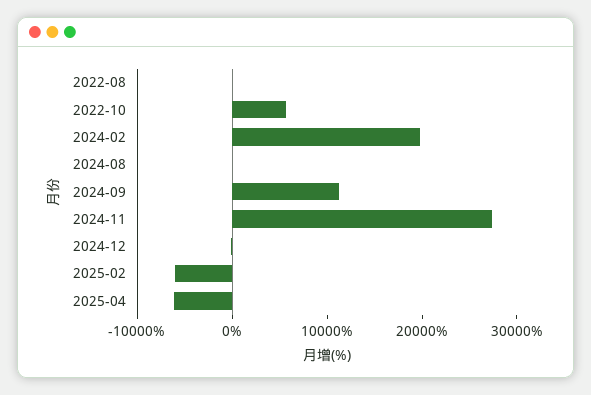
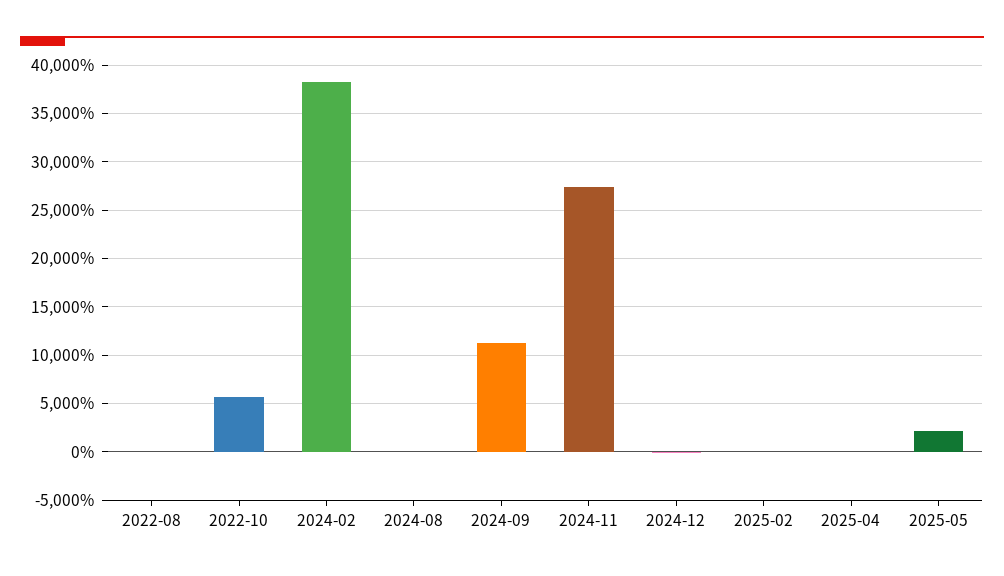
2024-02: 20000 -> 38000
2025-02: -6000 -> 0
2025-04: -6000 -> 0
2025-05: none -> 2000

